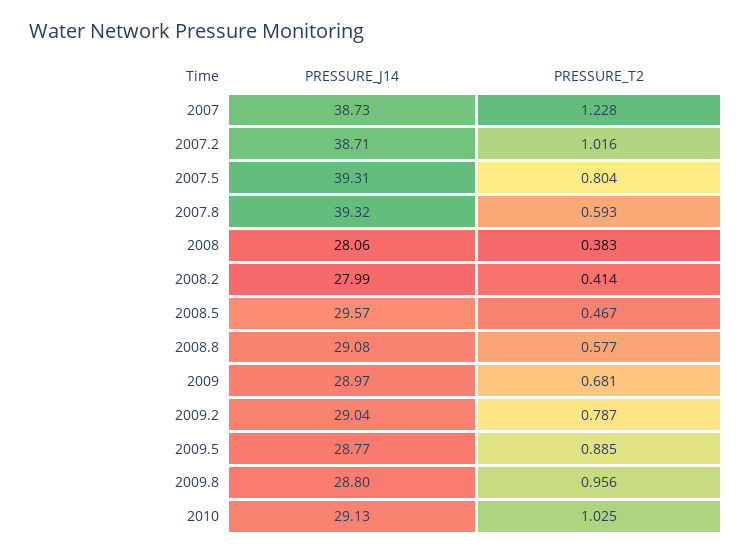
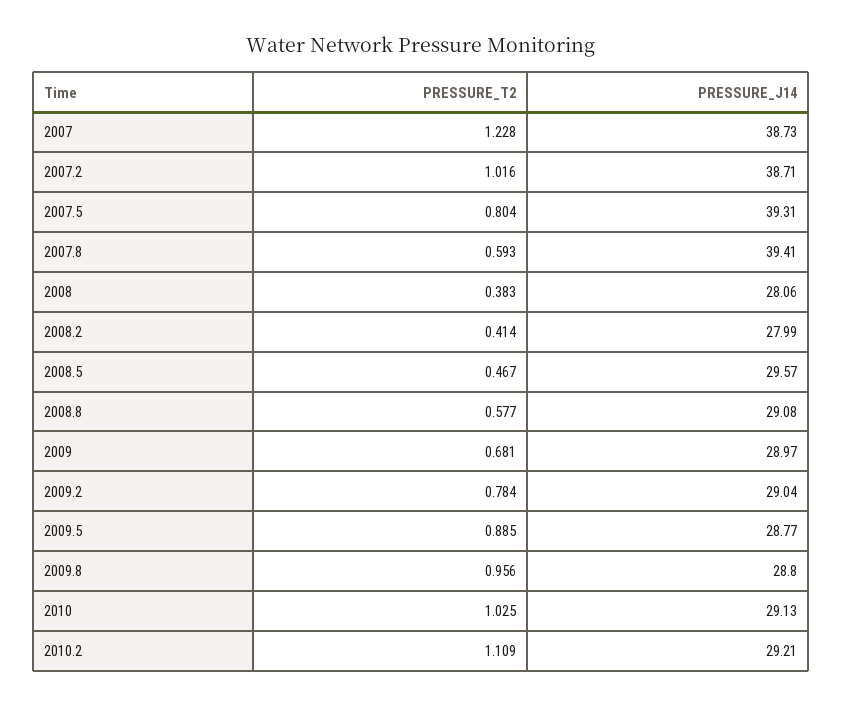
PRESSURE_J14, 2007.8: 39.32 -> 39.41
PRESSURE_T2, 2009.2: 0.787 -> 0.784
PRESSURE_T2, 2010.2: none -> 1.109
PRESSURE_J14, 2010.2: none -> 29.21

